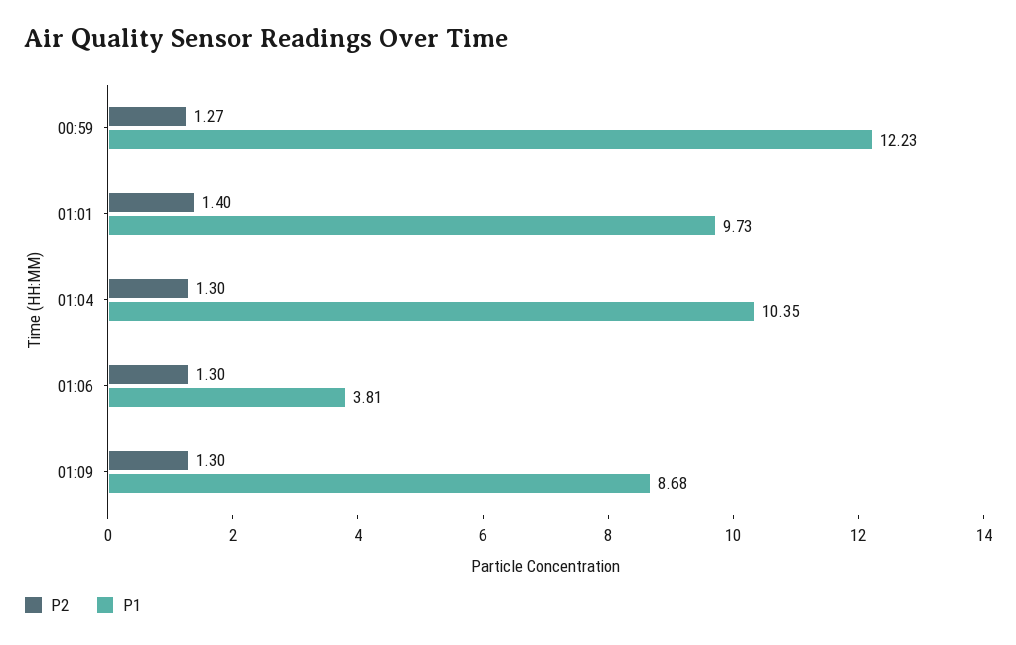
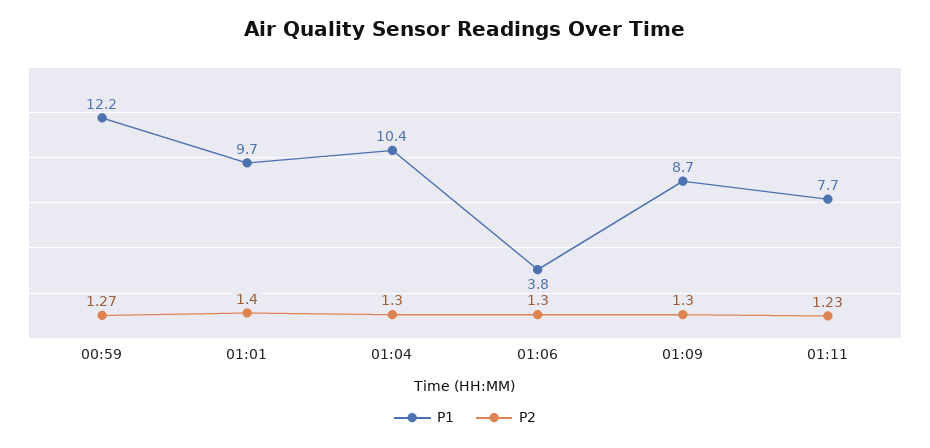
P1, 01:11: none -> 7.7
P2, 01:11: none -> 1.23

